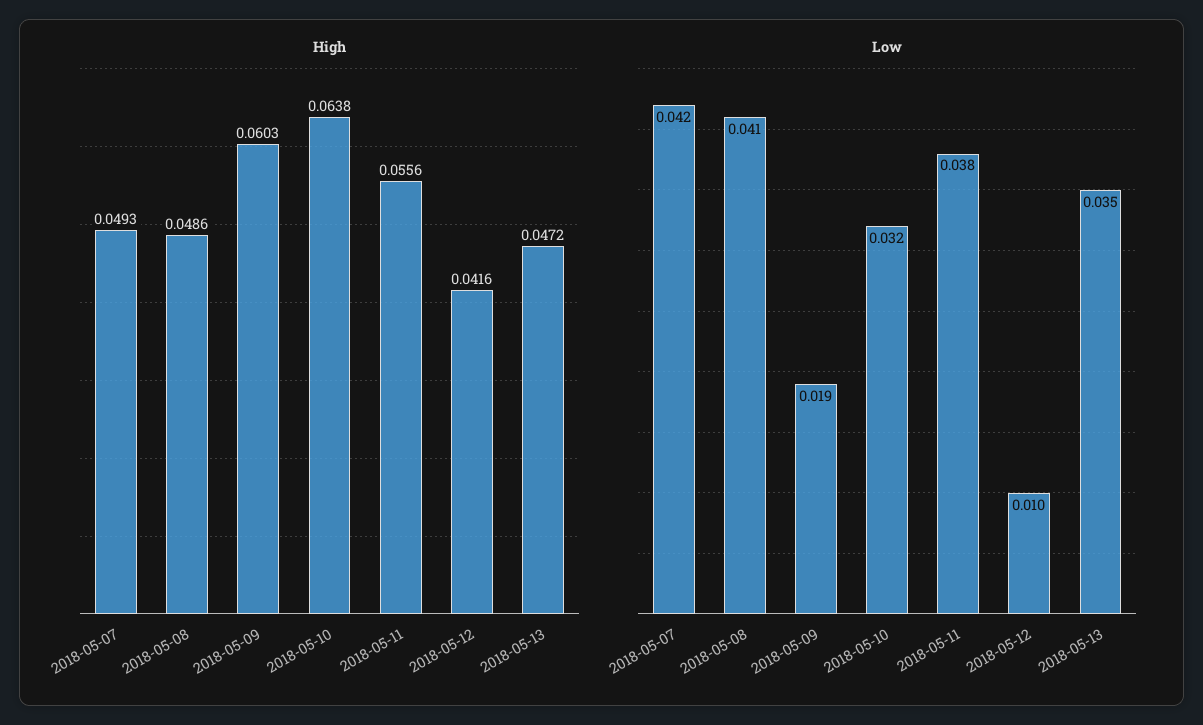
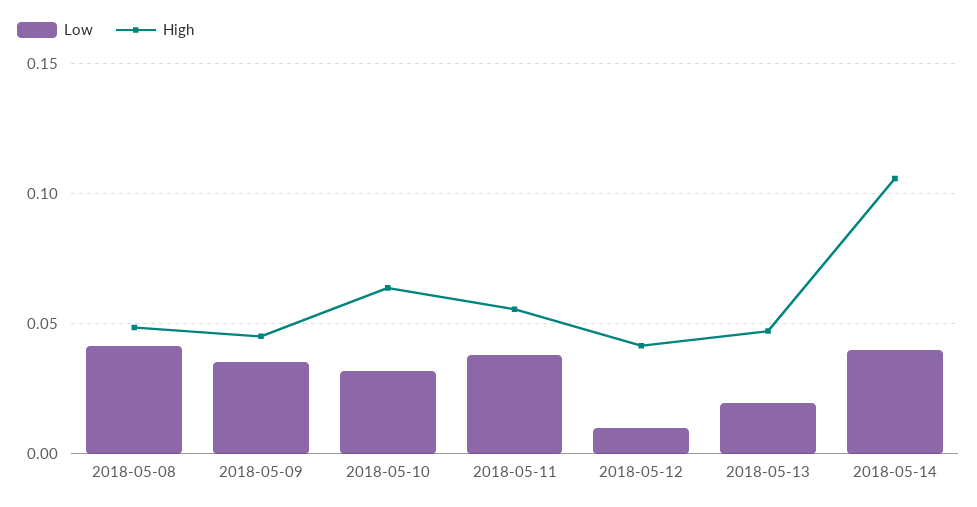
High, 2018-05-07: 0.0493 -> none
High, 2018-05-09: 0.0603 -> 0.045
Low, 2018-05-07: 0.042 -> none
Low, 2018-05-09: 0.019 -> 0.035
Low, 2018-05-13: 0.035 -> 0.02
Low, 2018-05-14: none -> 0.04
High, 2018-05-14: none -> 0.105

